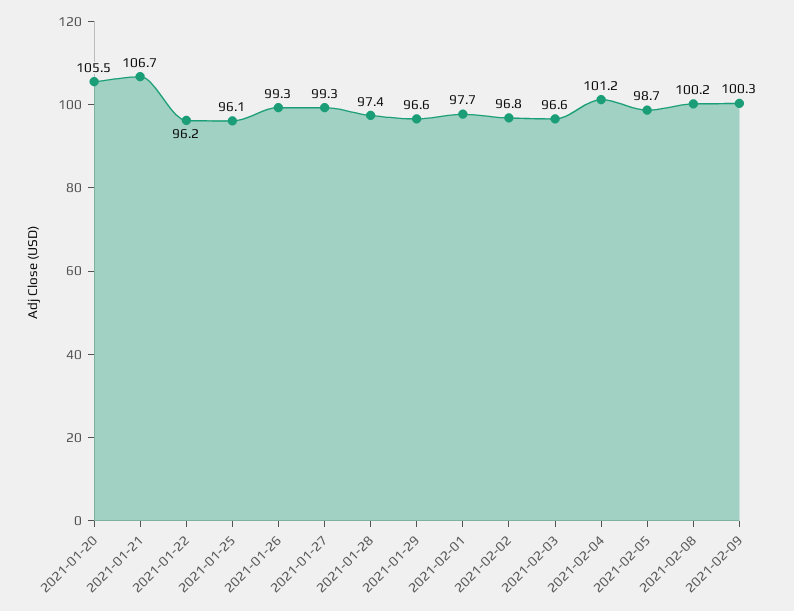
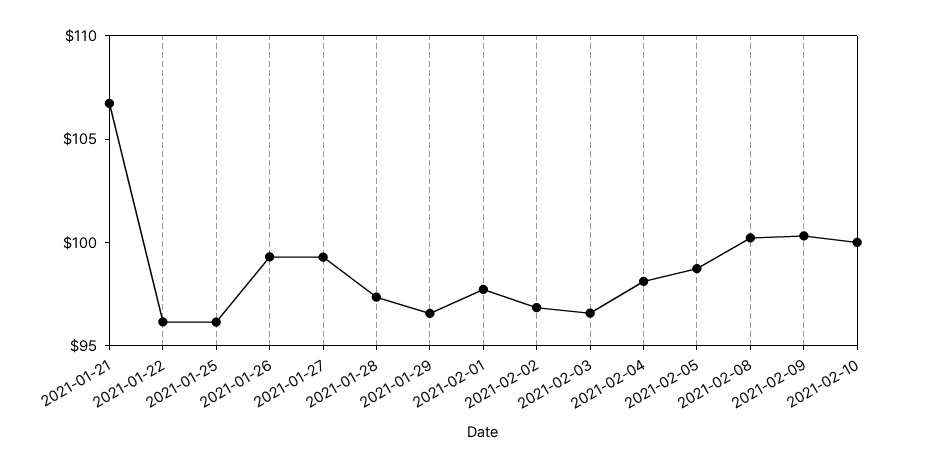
2021-01-20: 105.5 -> none
2021-02-04: 101.2 -> 98
2021-02-10: none -> 100

